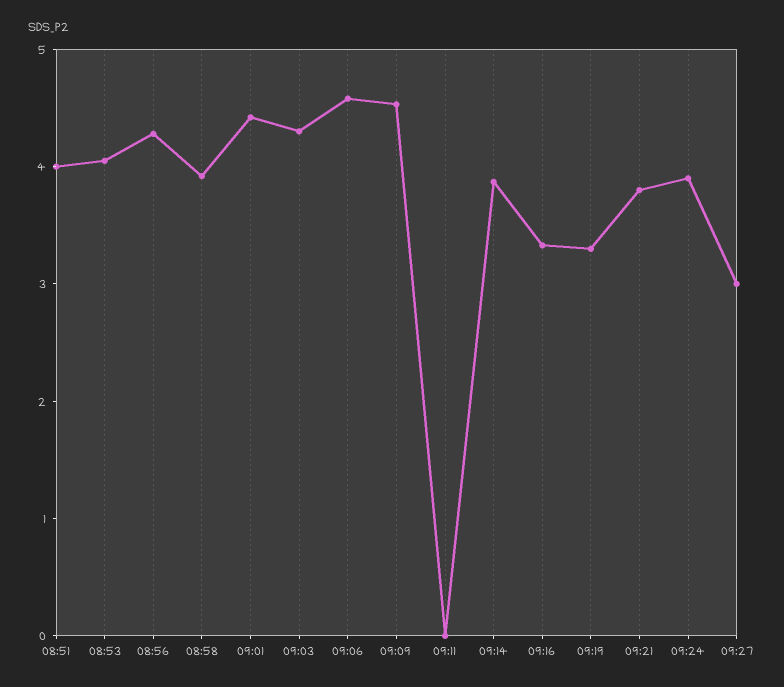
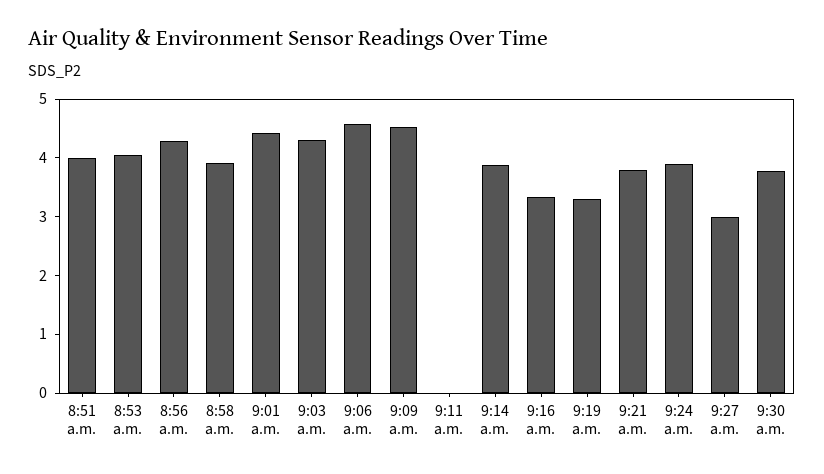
9:30 a.m.: none -> 3.8

